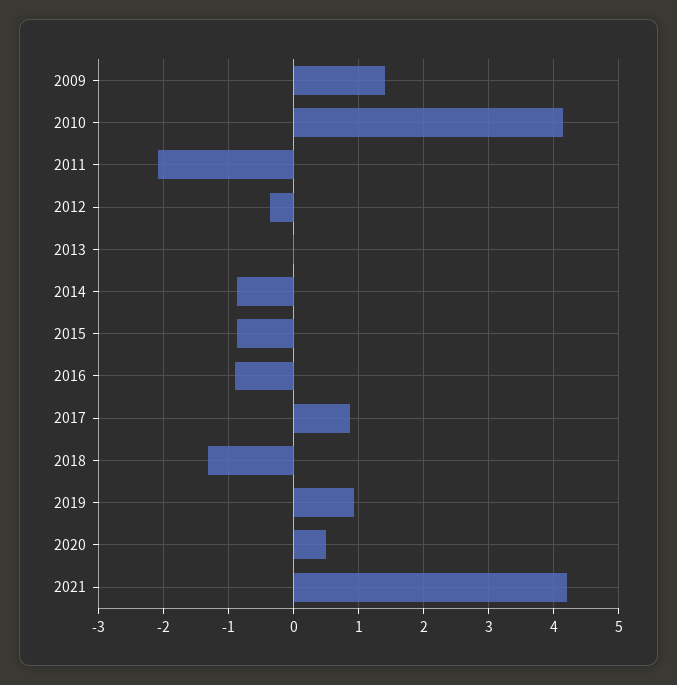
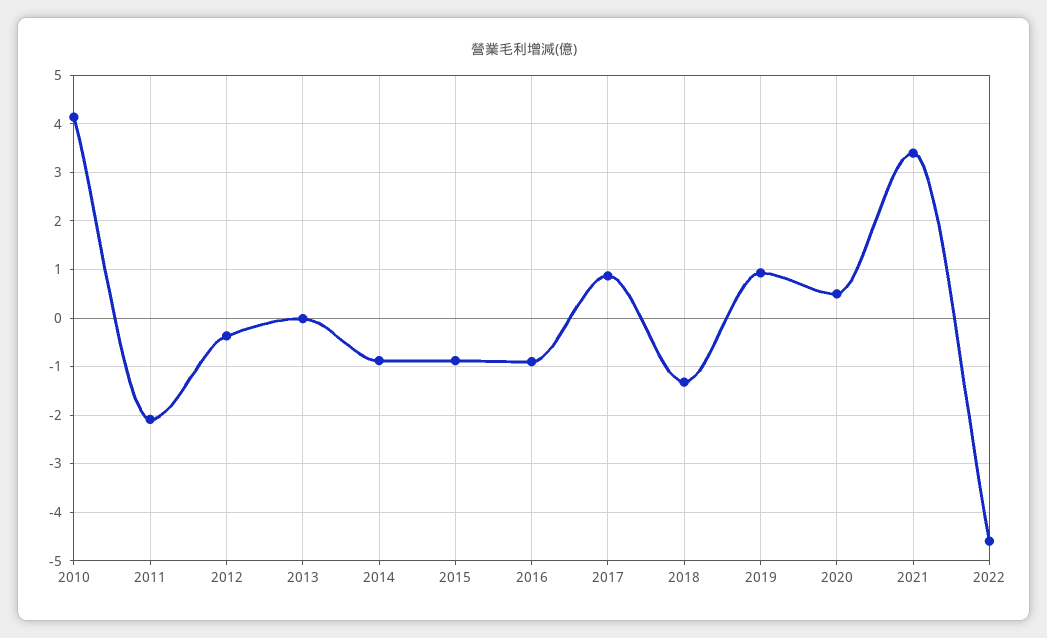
2009: 1.4 -> none
2021: 4.2 -> 3.4
2022: none -> -4.6

